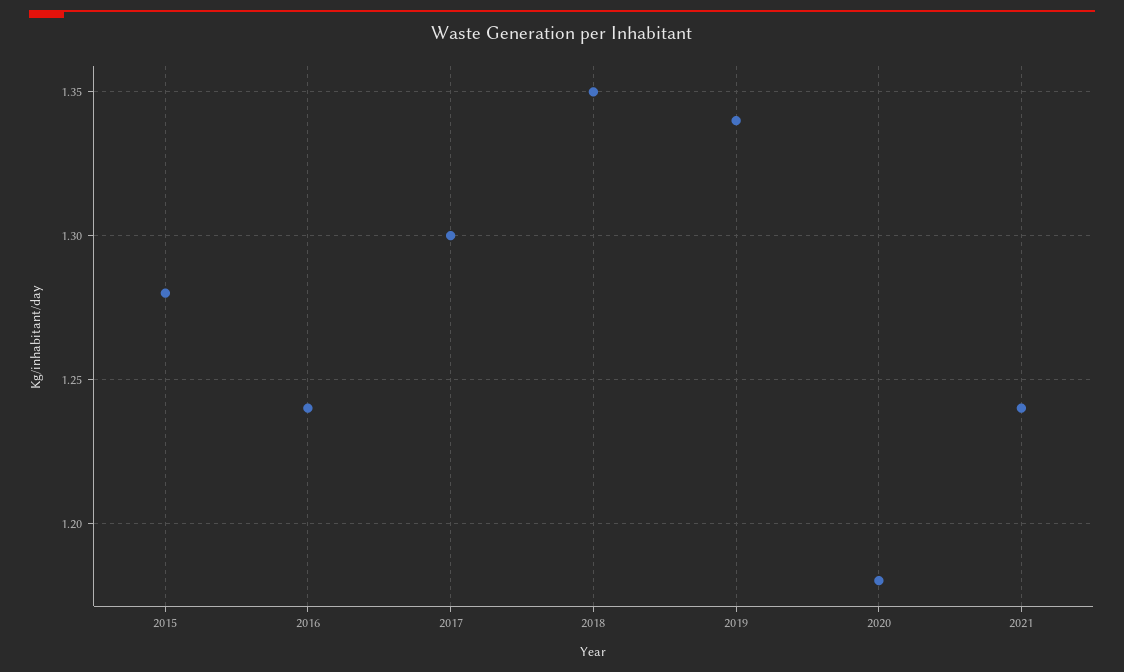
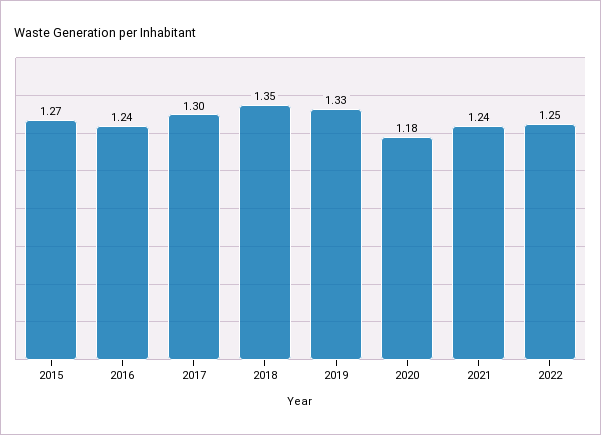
2015: 1.28 -> 1.27
2019: 1.34 -> 1.33
2022: none -> 1.25

